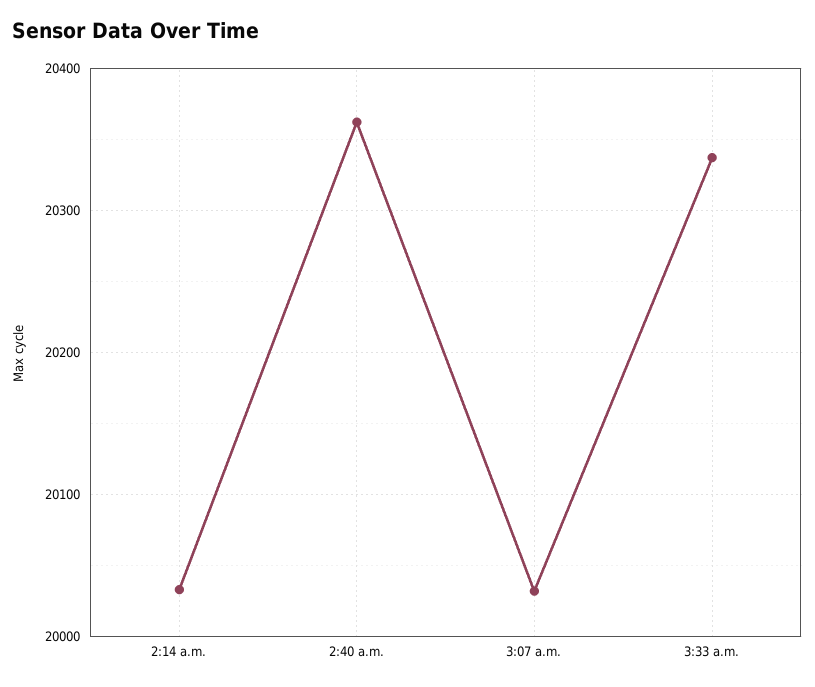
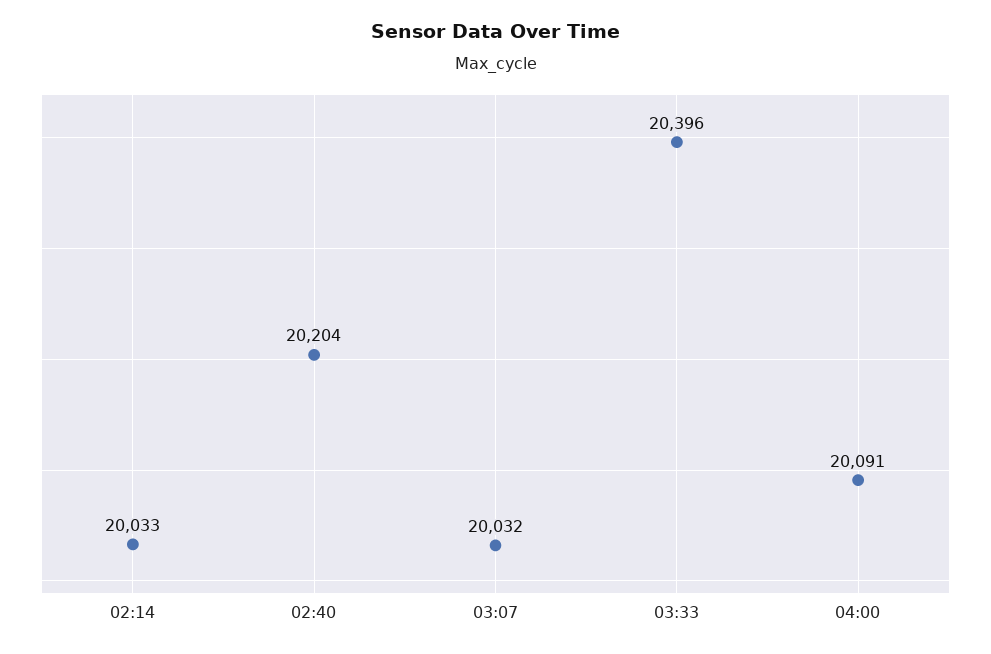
2:40 a.m.: 20360 -> 20204
3:33 a.m.: 20340 -> 20396
04:00: none -> 20091

